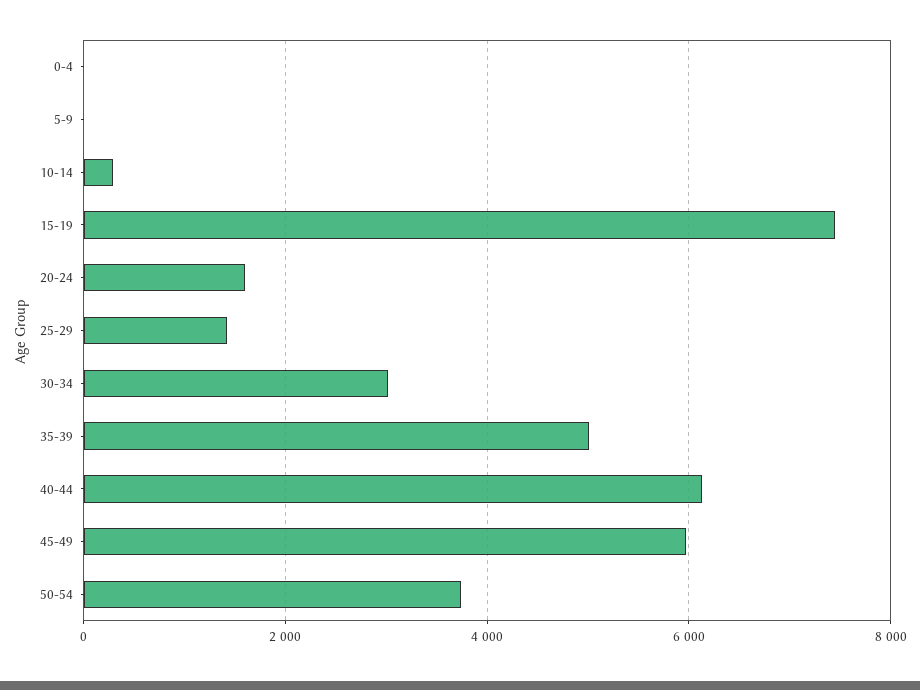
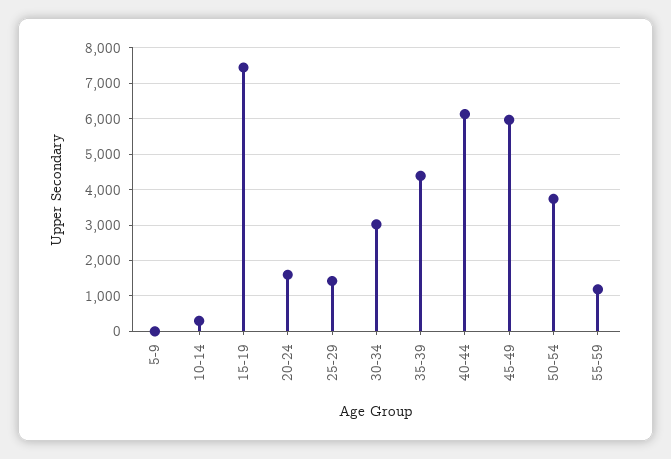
0-4: 0 -> none
35-39: 5000 -> 4400
55-59: none -> 1200

